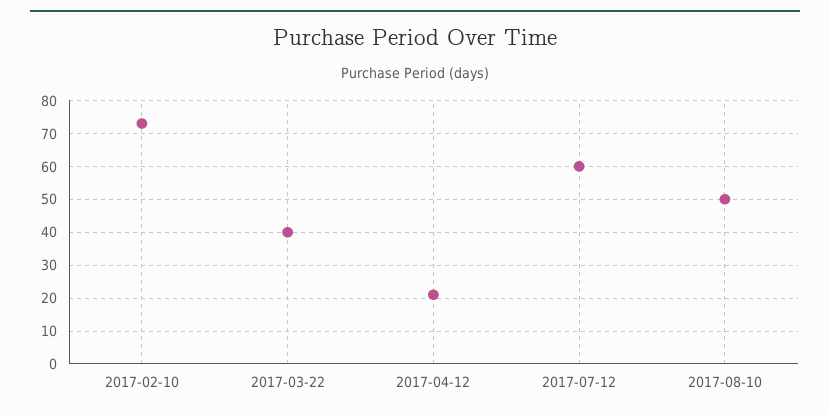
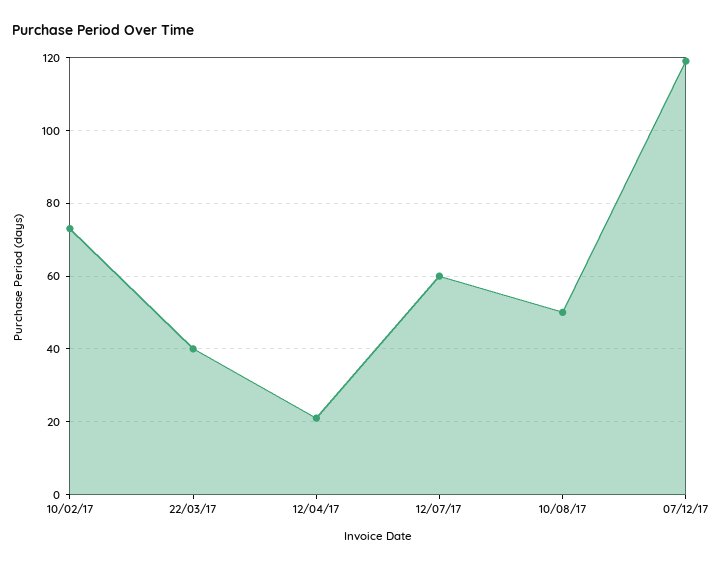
07/12/17: none -> 120

